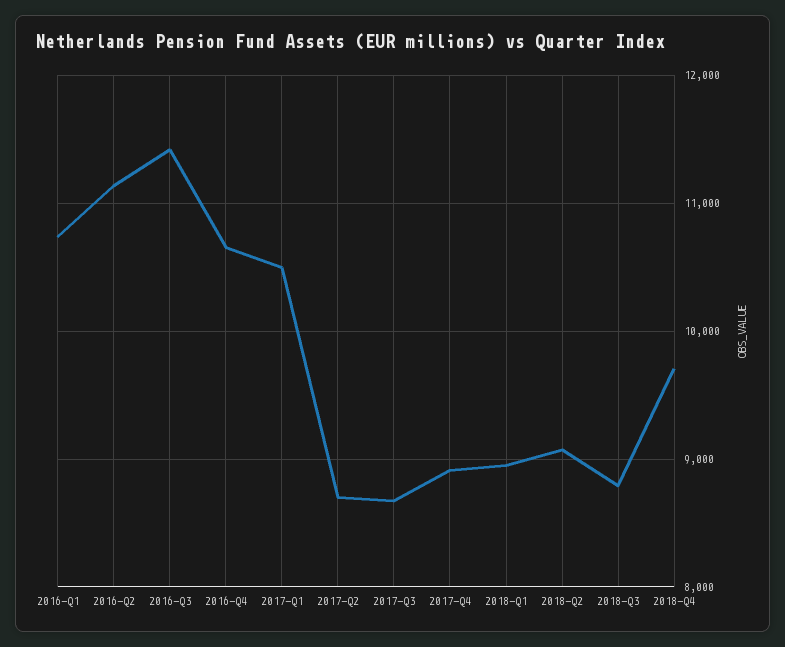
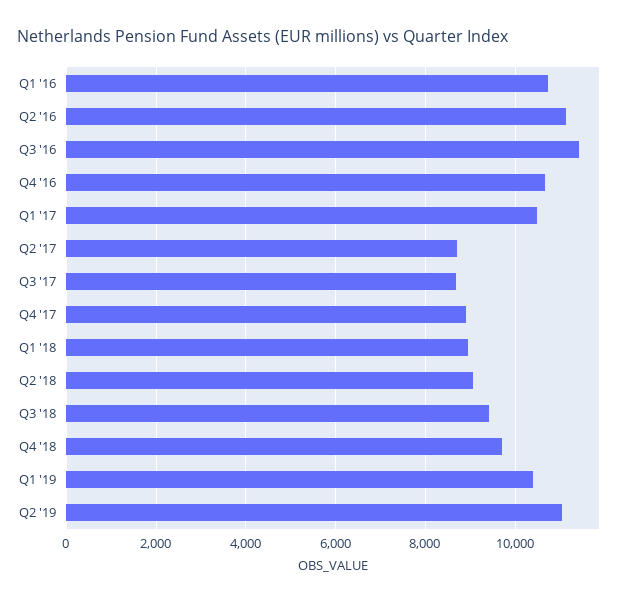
2018-Q3: 8800 -> 9400
Q1 '19: none -> 10400
Q2 '19: none -> 11000

